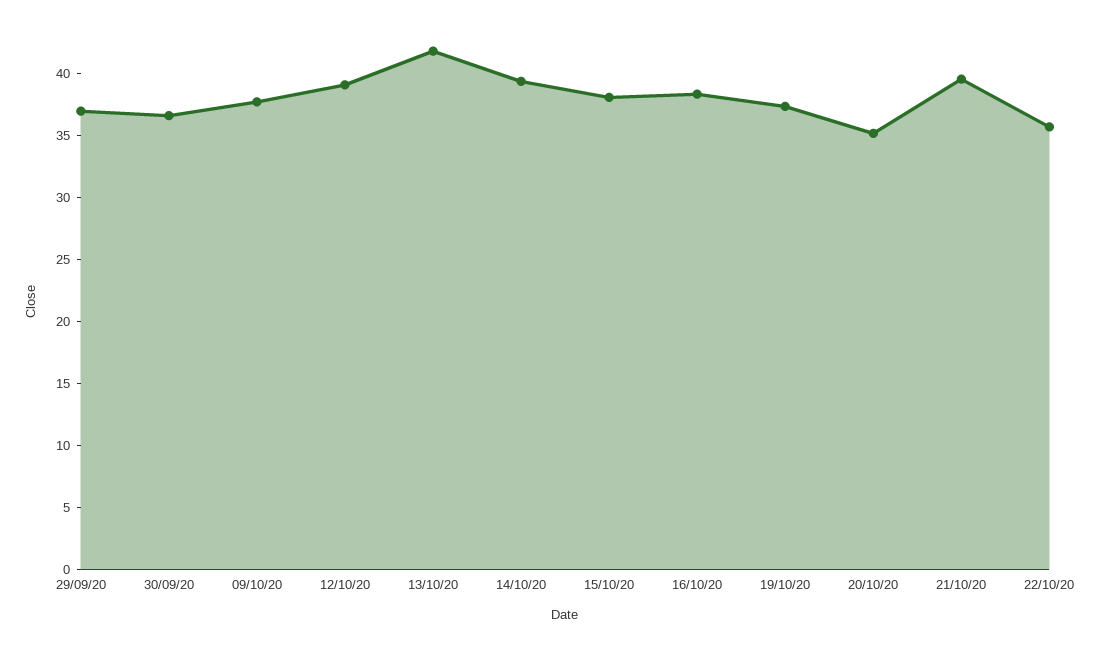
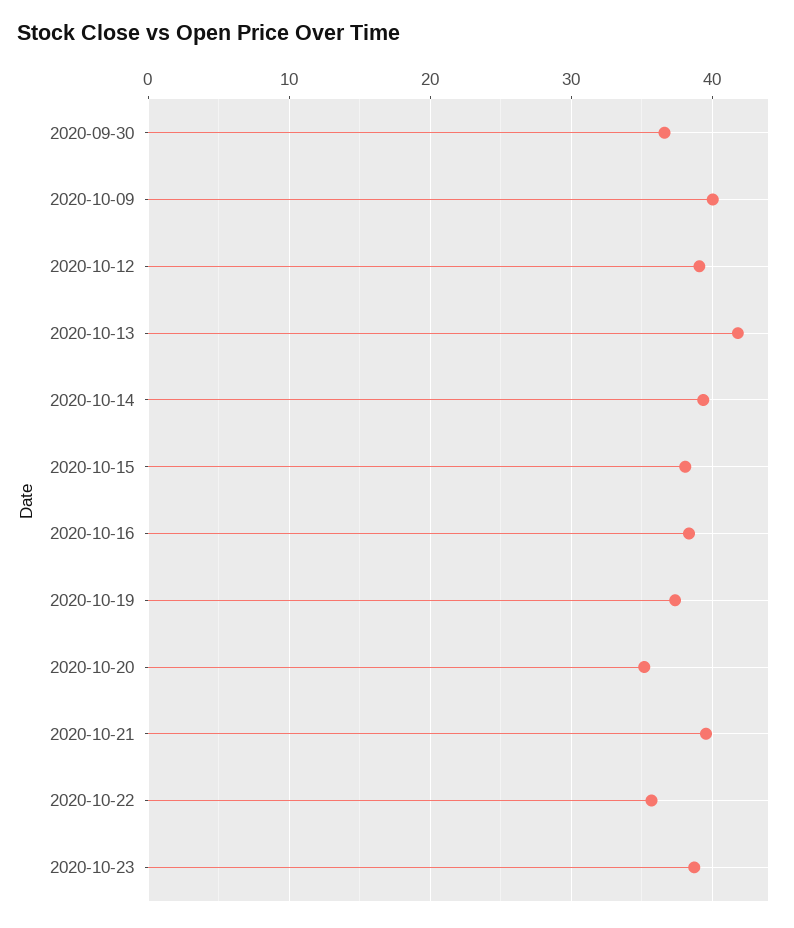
29/09/20: 37 -> none
09/10/20: 38 -> 40
2020-10-23: none -> 39

